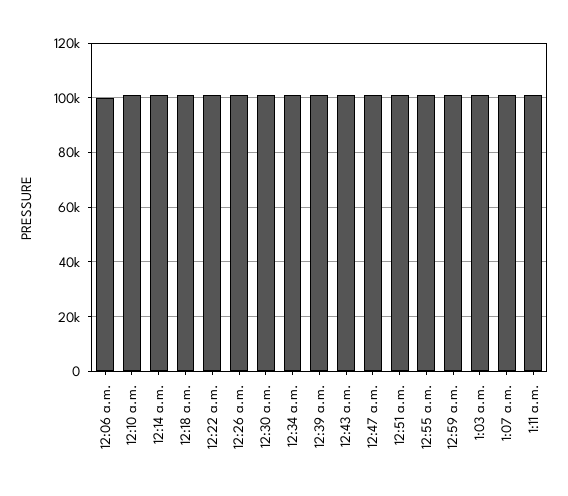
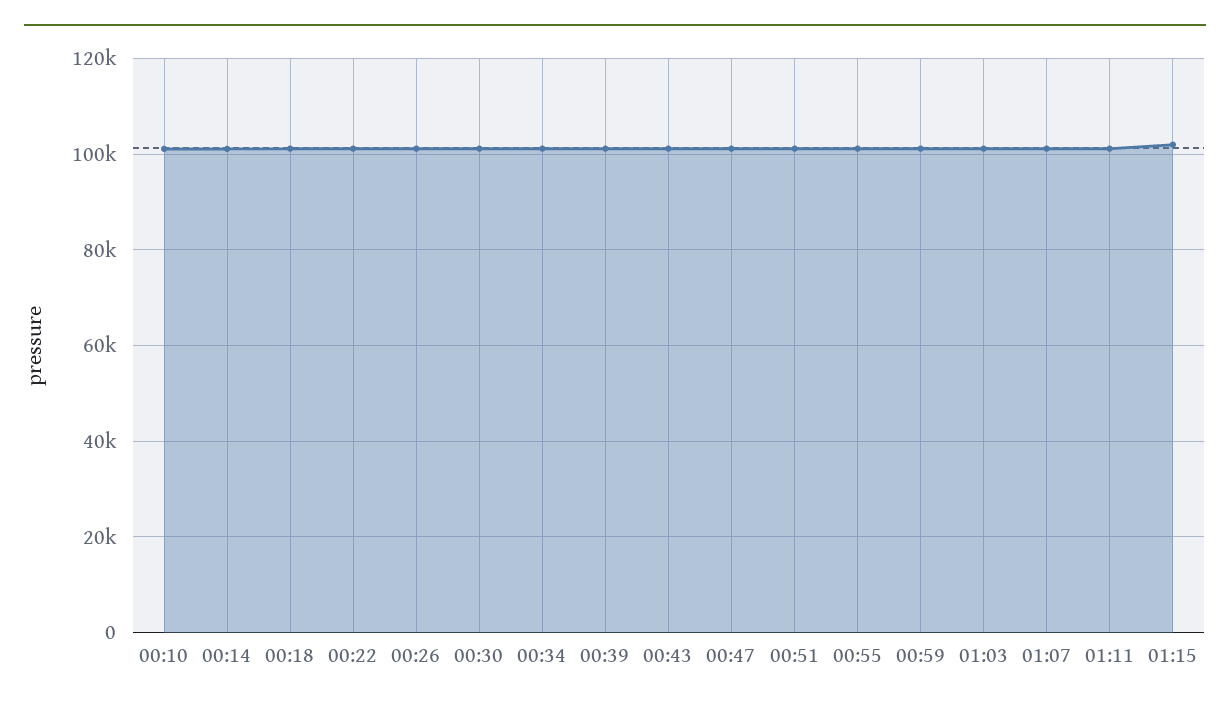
12:06 a.m.: 100000 -> none
01:15: none -> 102000

